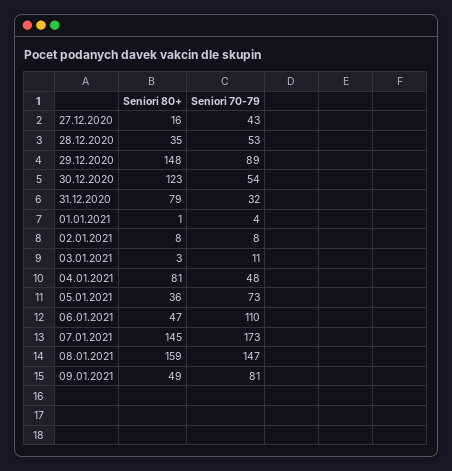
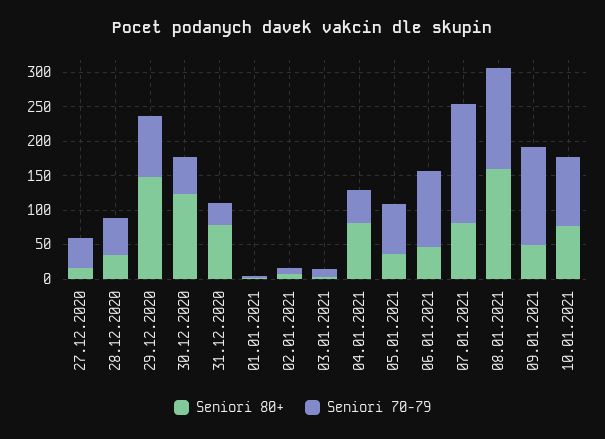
Seniori 80+, 07.01.2021: 145 -> 75
Seniori 70-79, 09.01.2021: 81 -> 150
Seniori 80+, 10.01.2021: none -> 75
Seniori 70-79, 10.01.2021: none -> 100

